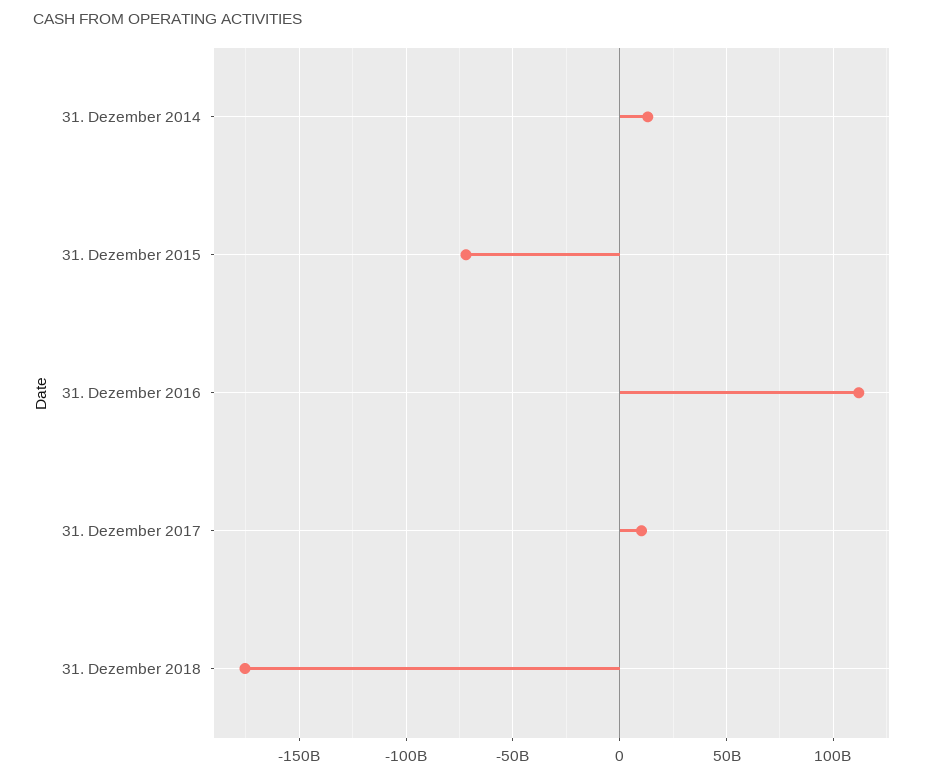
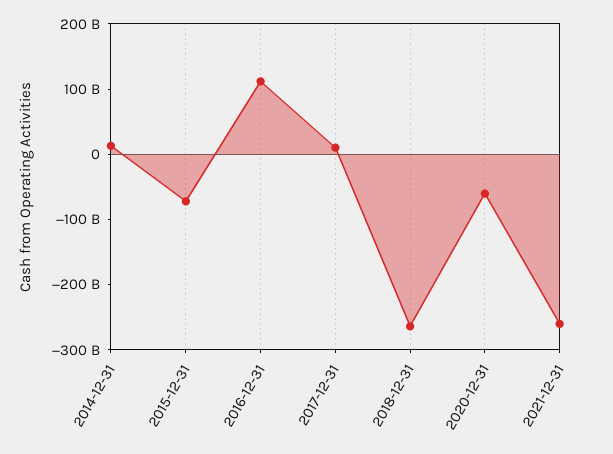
31. Dezember 2018: -175000000000 -> -260000000000
2020-12-31: none -> -60000000000
2021-12-31: none -> -260000000000

